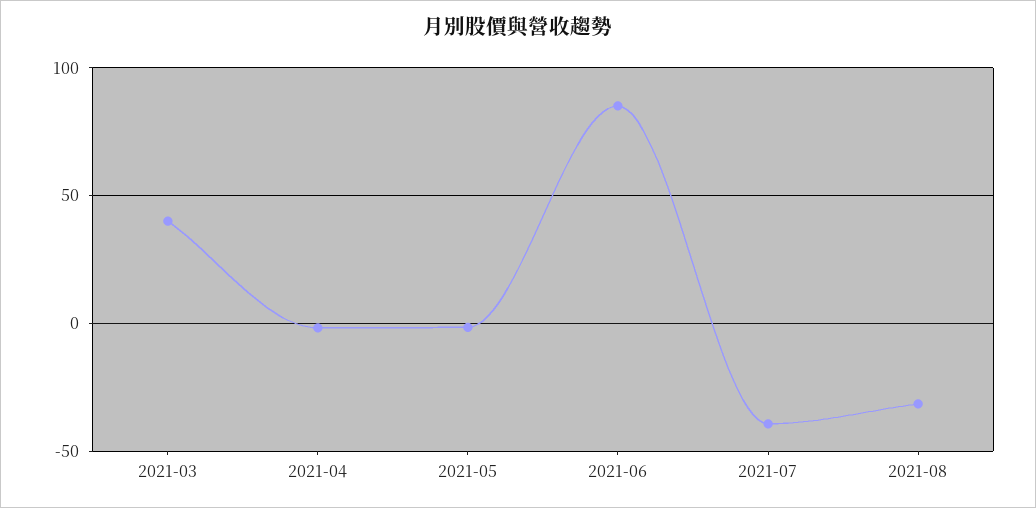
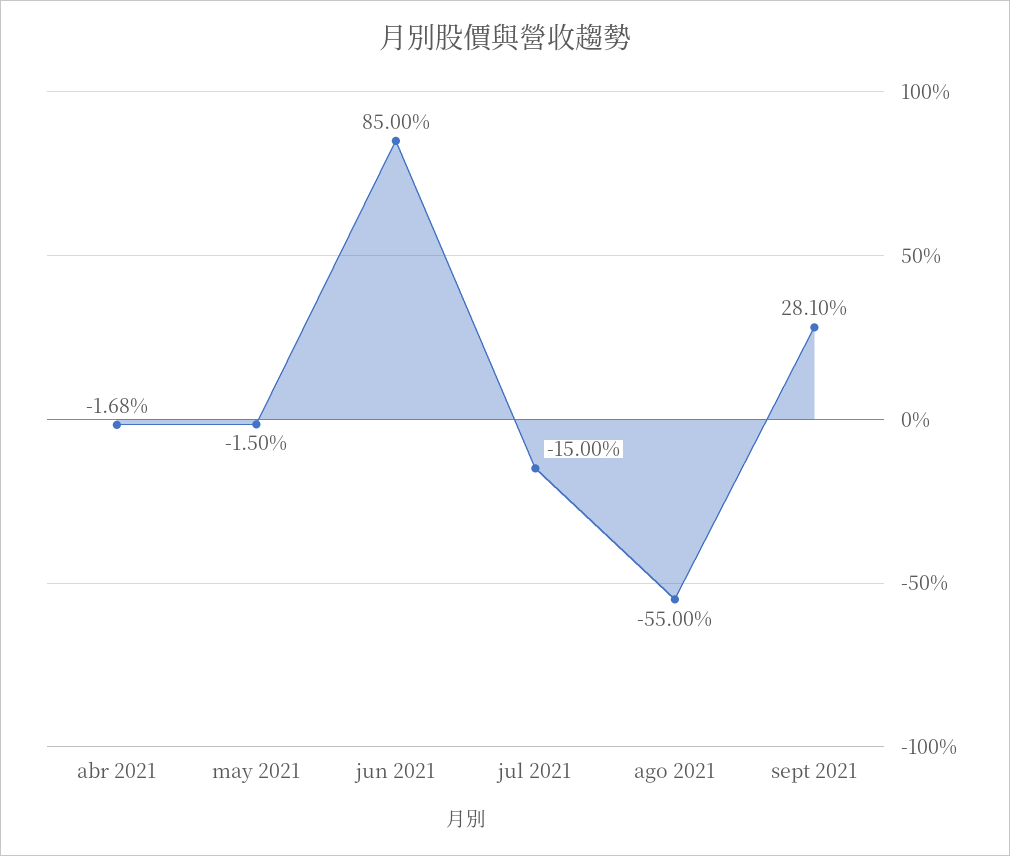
2021-03: 40 -> none
2021-07: -40 -> -15
2021-08: -30 -> -55
sept 2021: none -> 28.1

